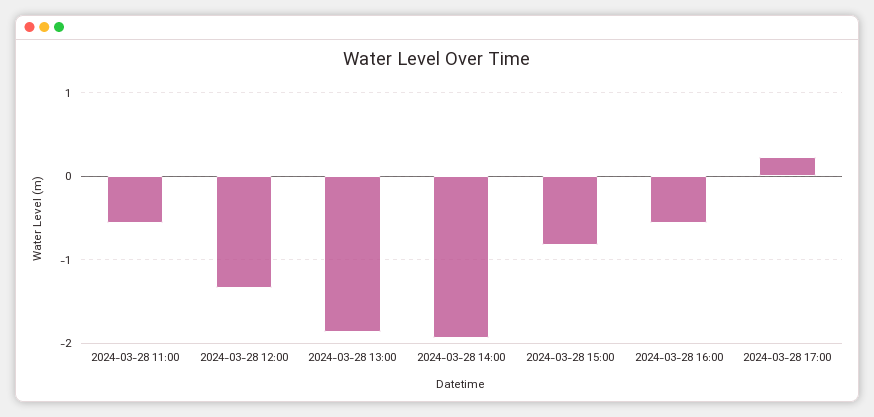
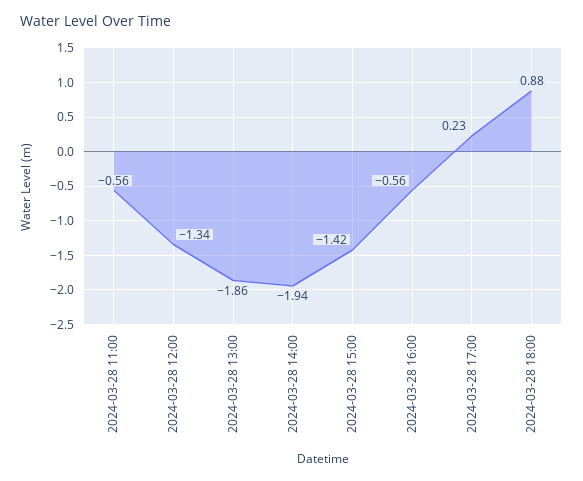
2024-03-28 15:00: -0.8 -> -1.42
2024-03-28 18:00: none -> 0.88

